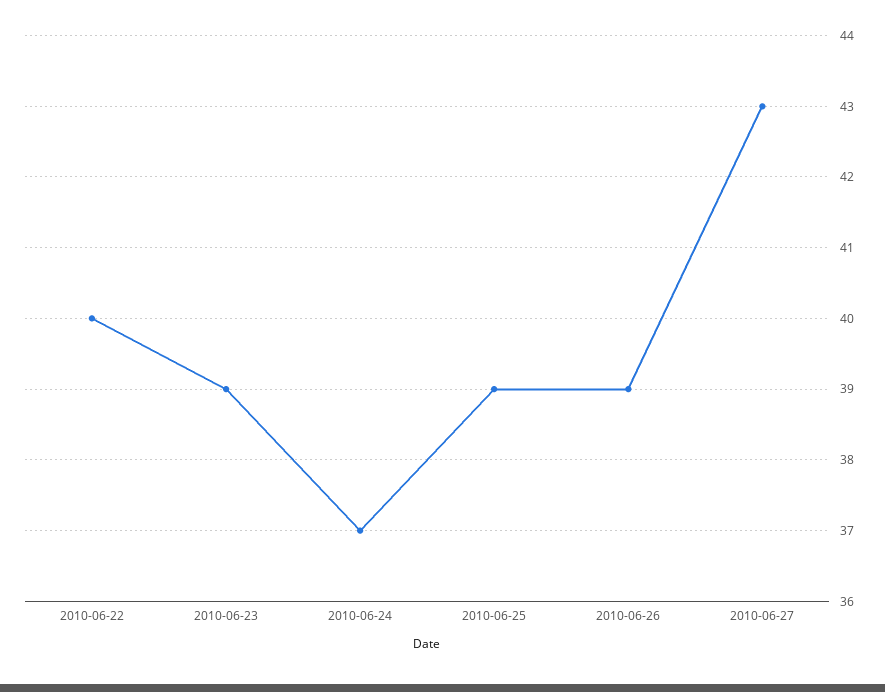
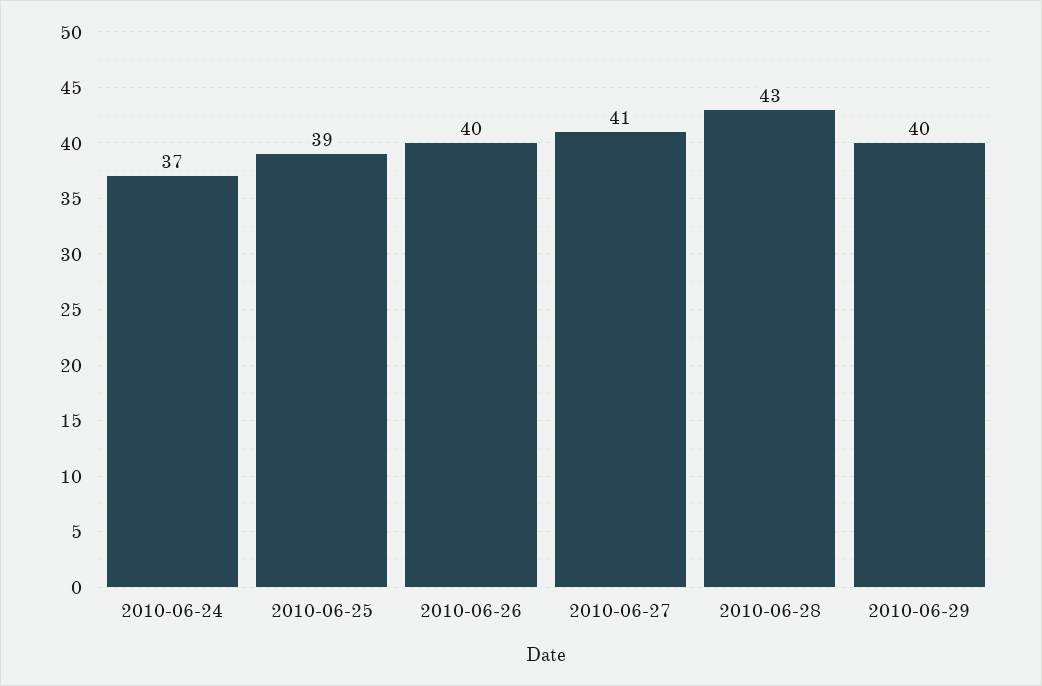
2010-06-22: 40 -> none
2010-06-23: 39 -> none
2010-06-26: 39 -> 40
2010-06-27: 43 -> 41
2010-06-28: none -> 43
2010-06-29: none -> 40

